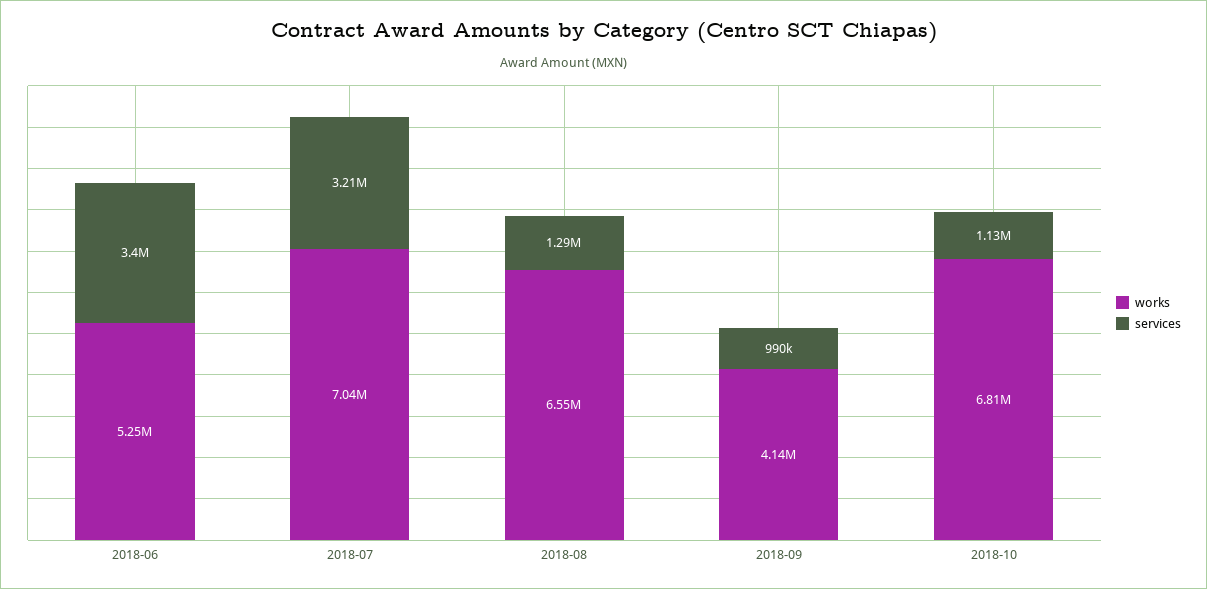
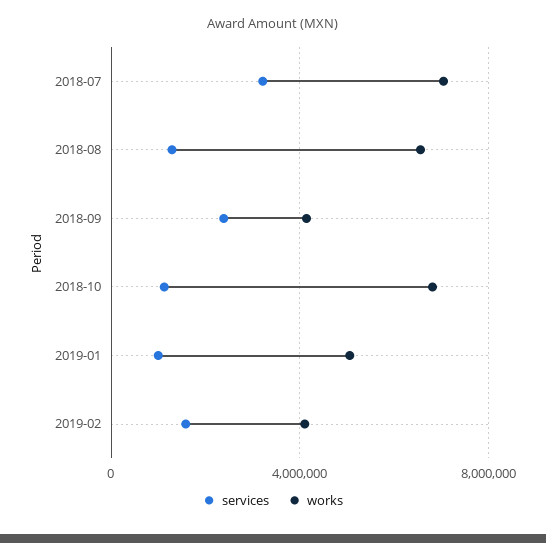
works, 2018-06: 5250000 -> none
services, 2018-06: 3400000 -> none
services, 2018-09: 990000 -> 2500000
services, 2019-01: none -> 1000000
works, 2019-01: none -> 5000000
services, 2019-02: none -> 1500000
works, 2019-02: none -> 4000000

